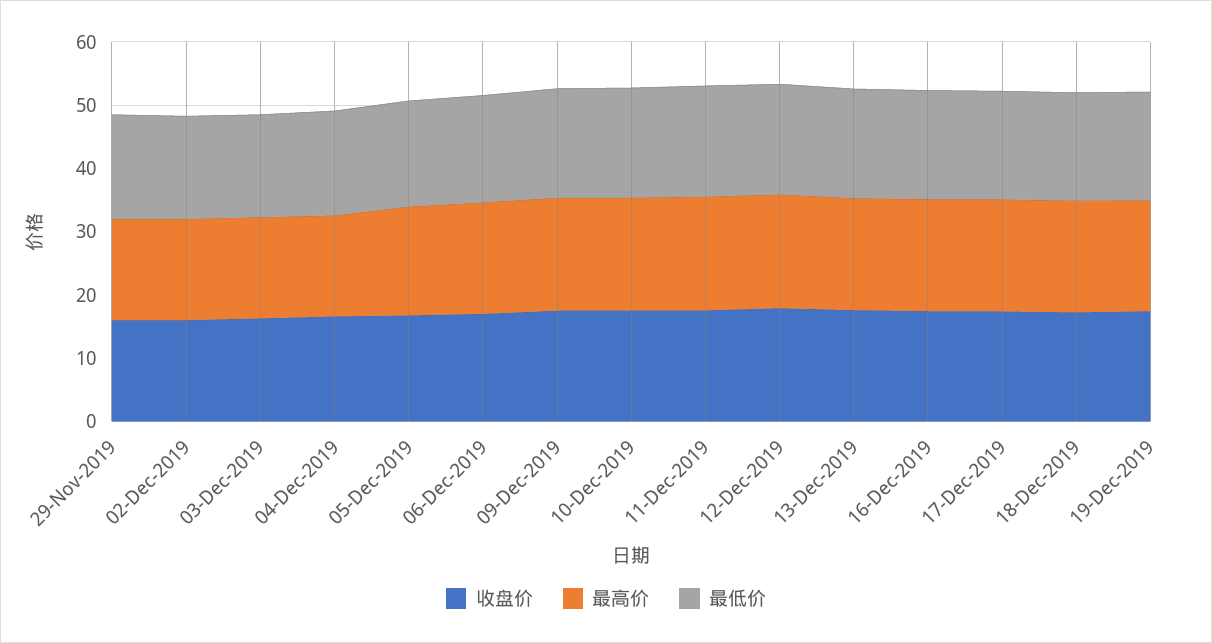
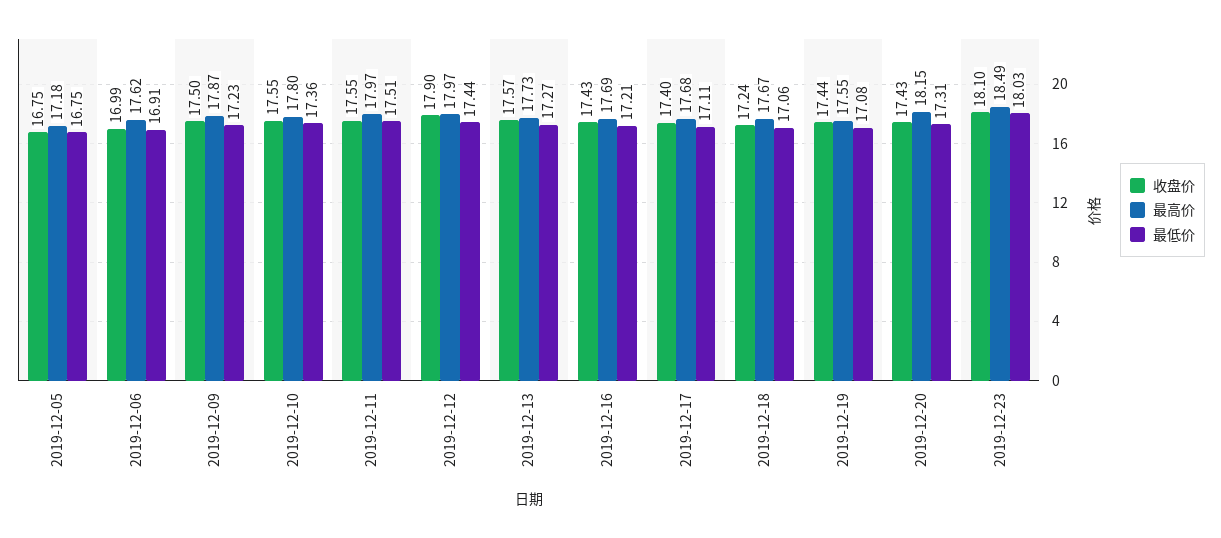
收盘价, 29-Nov-2019: 16 -> none
最高价, 29-Nov-2019: 16 -> none
最低价, 29-Nov-2019: 16 -> none
收盘价, 02-Dec-2019: 16 -> none
最高价, 02-Dec-2019: 16 -> none
最低价, 02-Dec-2019: 16 -> none
收盘价, 03-Dec-2019: 16 -> none
最高价, 03-Dec-2019: 16 -> none
最低价, 03-Dec-2019: 16 -> none
收盘价, 04-Dec-2019: 16 -> none
最高价, 04-Dec-2019: 16 -> none
最低价, 04-Dec-2019: 16 -> none
收盘价, 2019-12-20: none -> 17.43
最高价, 2019-12-20: none -> 18.15
最低价, 2019-12-20: none -> 17.31
收盘价, 2019-12-23: none -> 18.1
最高价, 2019-12-23: none -> 18.49
最低价, 2019-12-23: none -> 18.03

